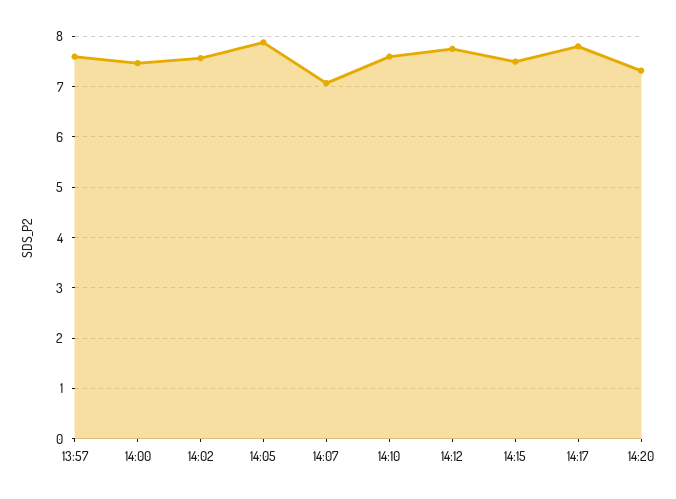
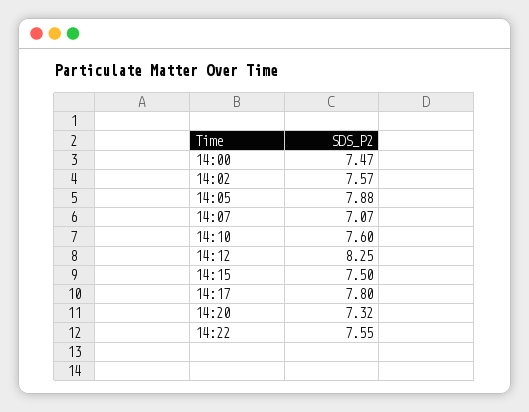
13:57: 7.6 -> none
14:12: 7.8 -> 8.25
14:22: none -> 7.55

